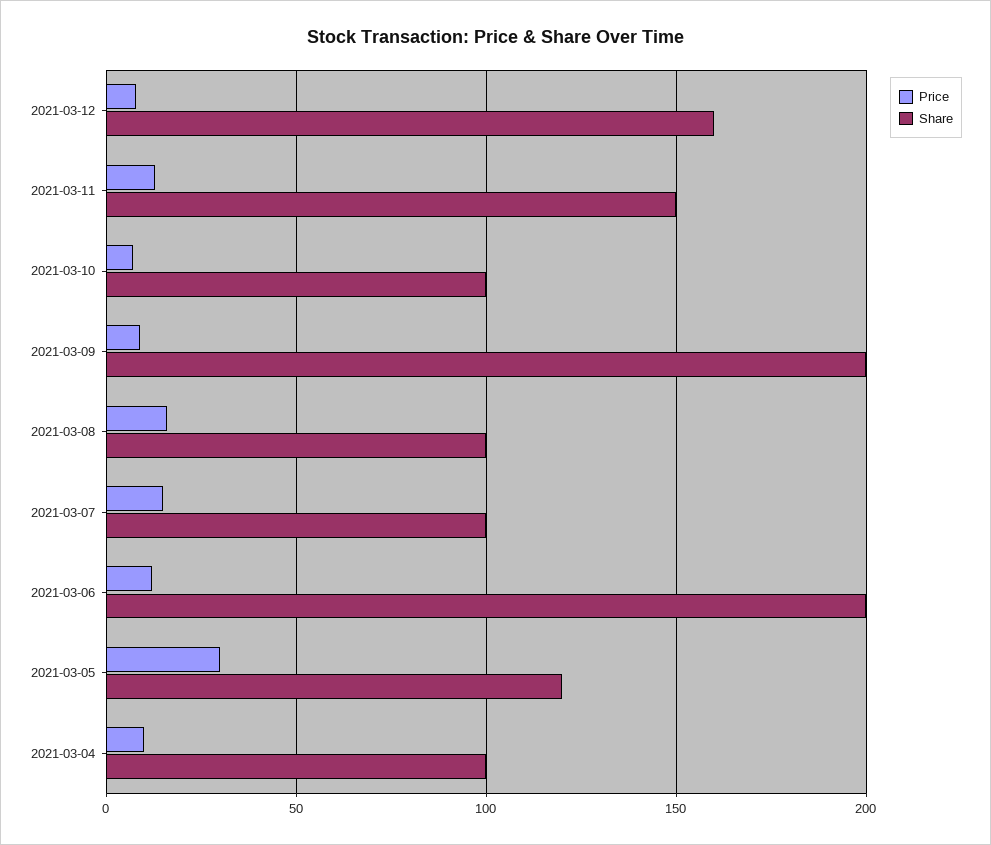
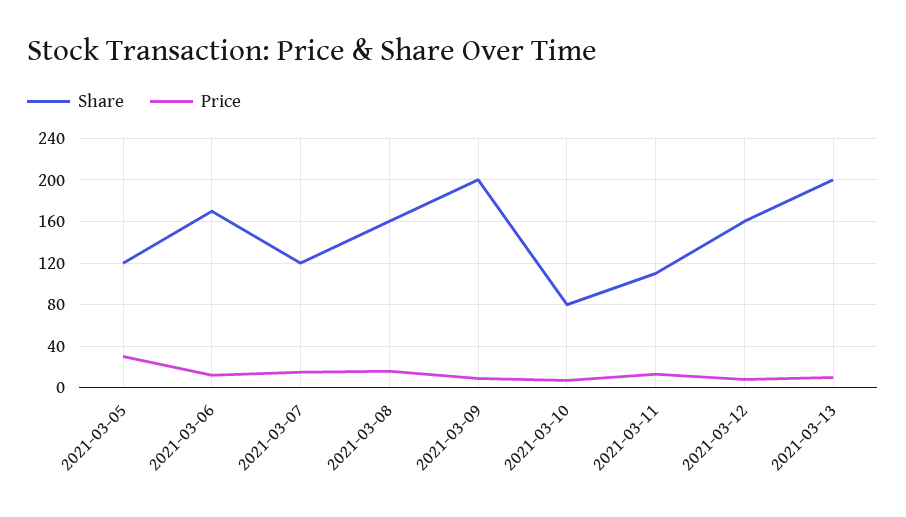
Share, 2021-03-11: 150 -> 110
Share, 2021-03-10: 100 -> 80
Share, 2021-03-08: 100 -> 160
Share, 2021-03-07: 100 -> 120
Share, 2021-03-06: 200 -> 170
Price, 2021-03-04: 10 -> none
Share, 2021-03-04: 100 -> none
Share, 2021-03-13: none -> 200
Price, 2021-03-13: none -> 10

